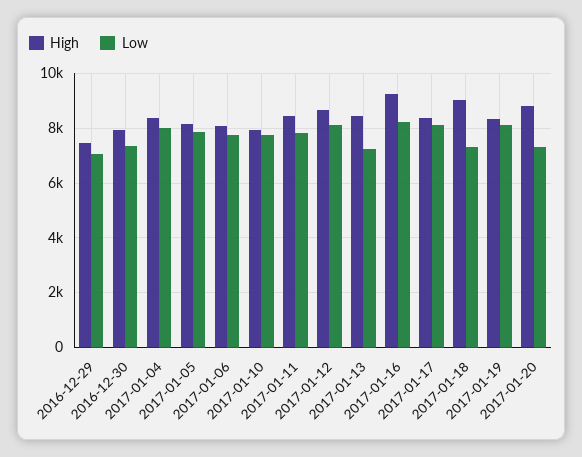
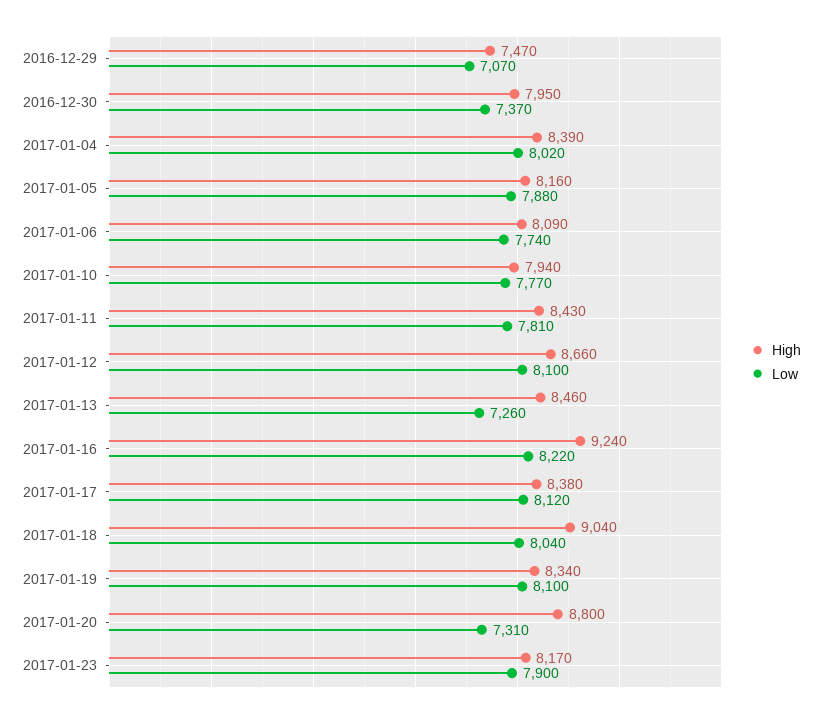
Low, 2017-01-18: 7250 -> 8040
High, 2017-01-23: none -> 8170
Low, 2017-01-23: none -> 7900

